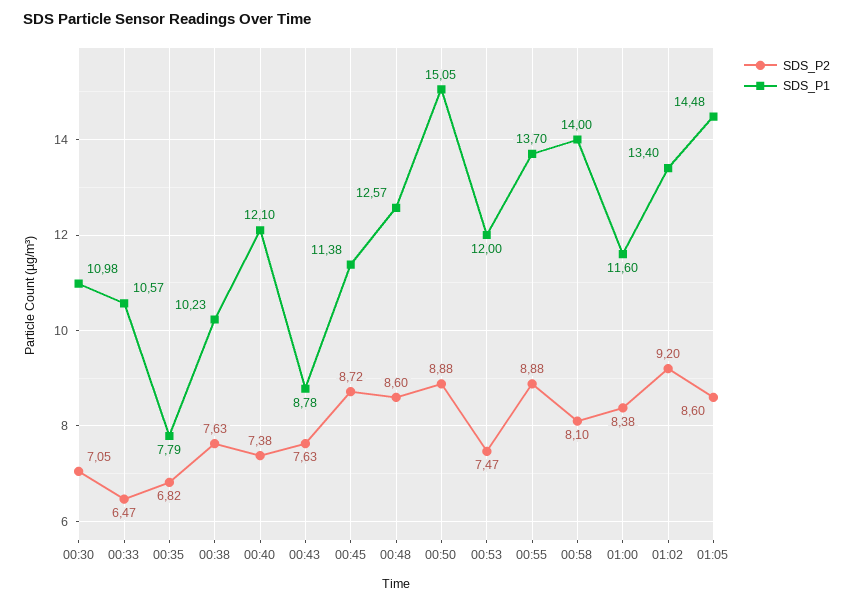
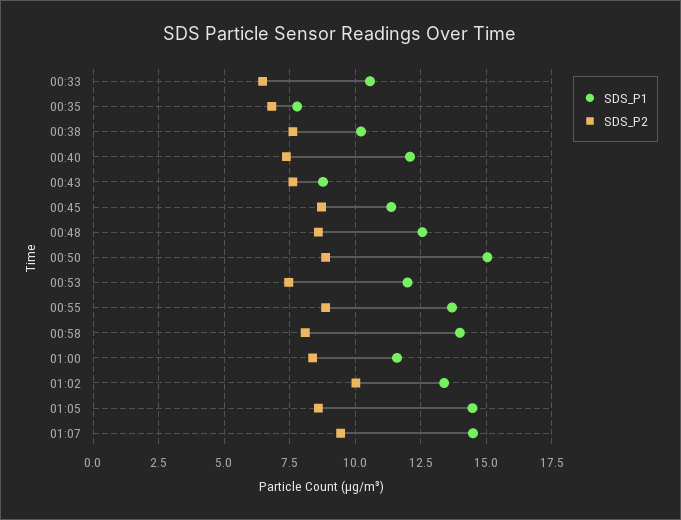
SDS_P2, 00:30: 7.05 -> none
SDS_P1, 00:30: 10.98 -> none
SDS_P2, 01:02: 9.2 -> 10
SDS_P1, 01:07: none -> 14.5
SDS_P2, 01:07: none -> 9.5

